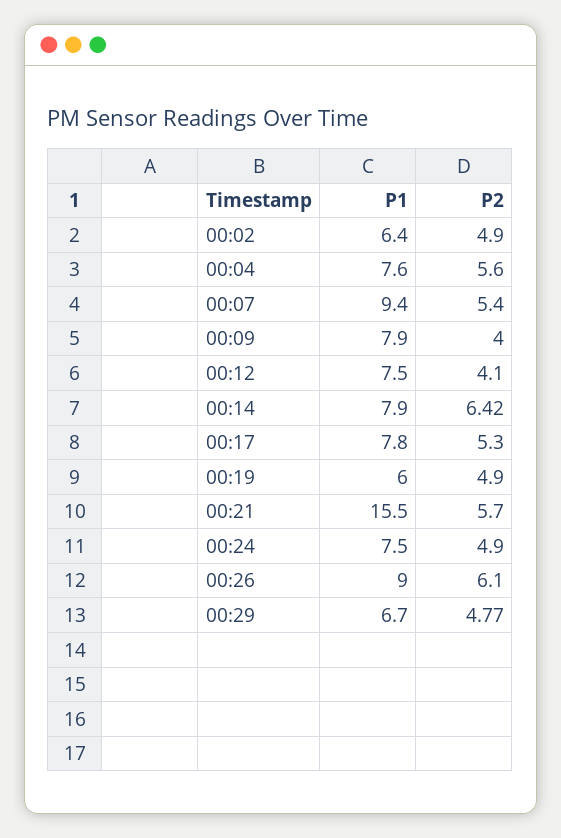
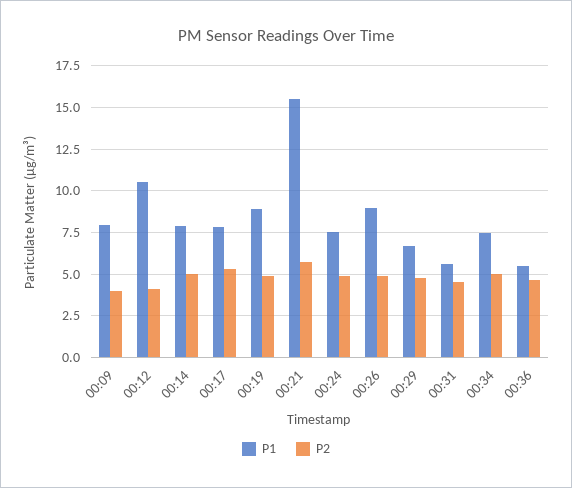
P1, 00:02: 6.4 -> none
P2, 00:02: 4.9 -> none
P1, 00:04: 7.6 -> none
P2, 00:04: 5.6 -> none
P1, 00:07: 9.4 -> none
P2, 00:07: 5.4 -> none
P1, 00:12: 7.5 -> 10.5
P2, 00:14: 6.42 -> 5
P1, 00:19: 6 -> 9
P2, 00:26: 6.1 -> 5
P1, 00:31: none -> 5.5
P2, 00:31: none -> 4.5
P1, 00:34: none -> 7.5
P2, 00:34: none -> 5
P1, 00:36: none -> 5.5
P2, 00:36: none -> 4.5

